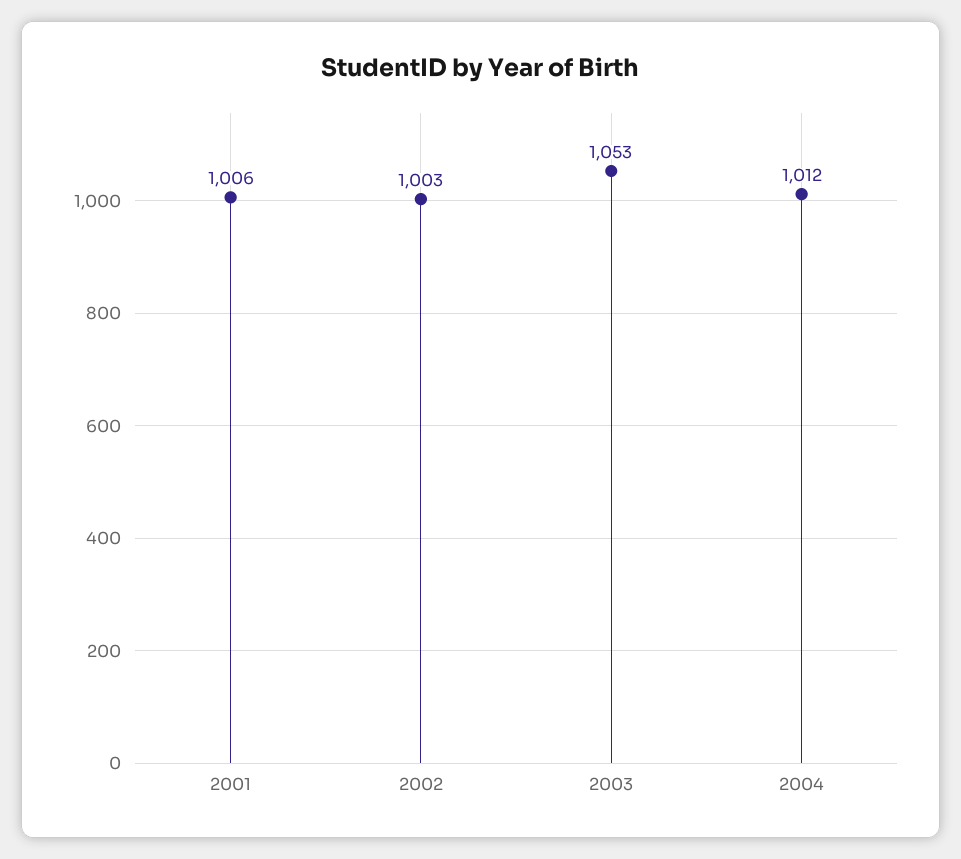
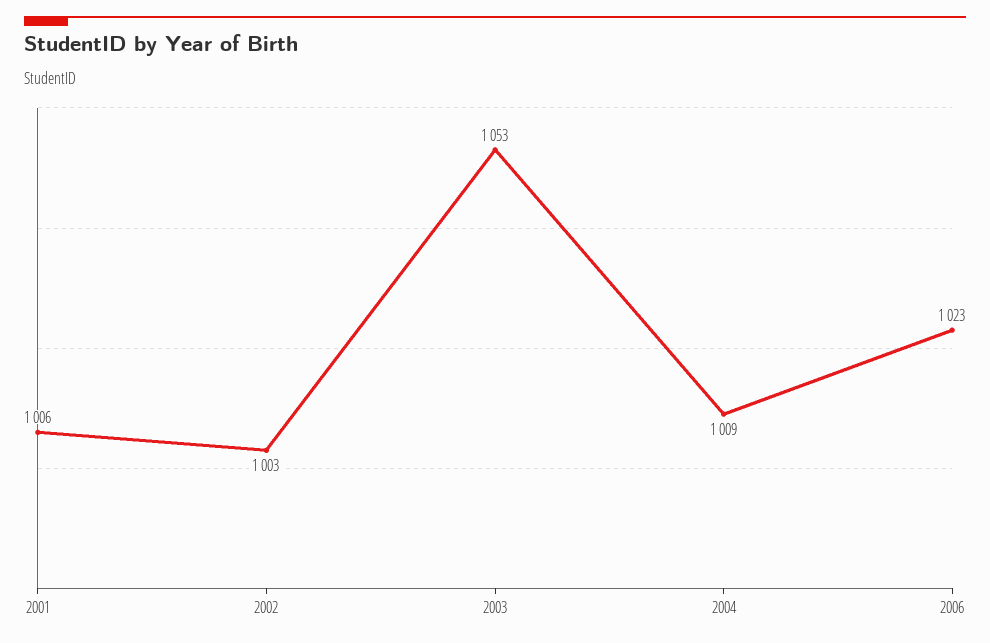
2004: 1012 -> 1009
2006: none -> 1023

